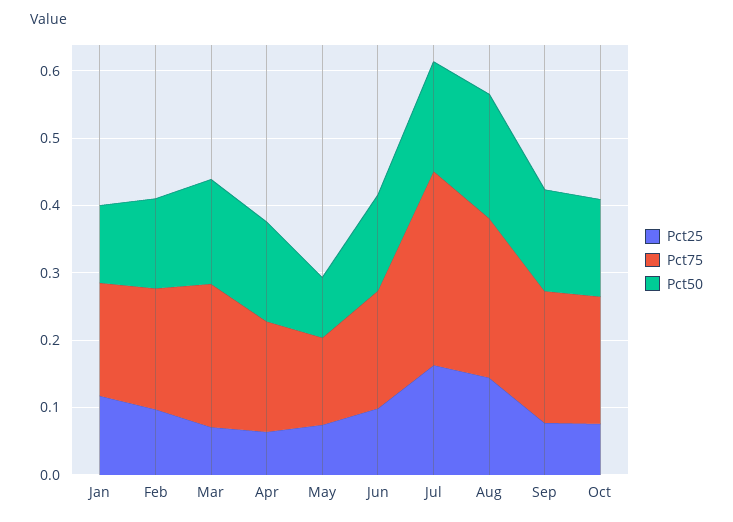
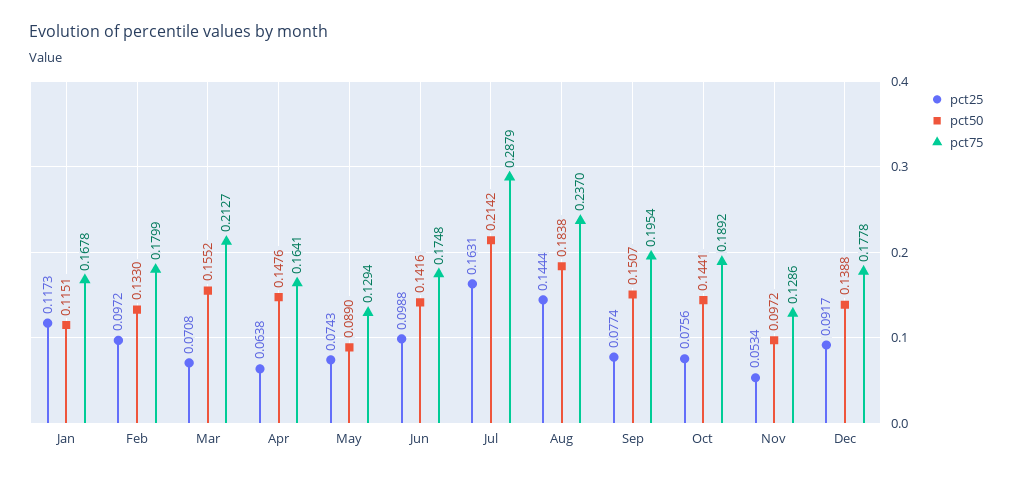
Pct50, Jul: 0.16 -> 0.2142
Pct25, Nov: none -> 0.0534
Pct50, Nov: none -> 0.0972
Pct75, Nov: none -> 0.1286
Pct25, Dec: none -> 0.0917
Pct50, Dec: none -> 0.1388
Pct75, Dec: none -> 0.1778

